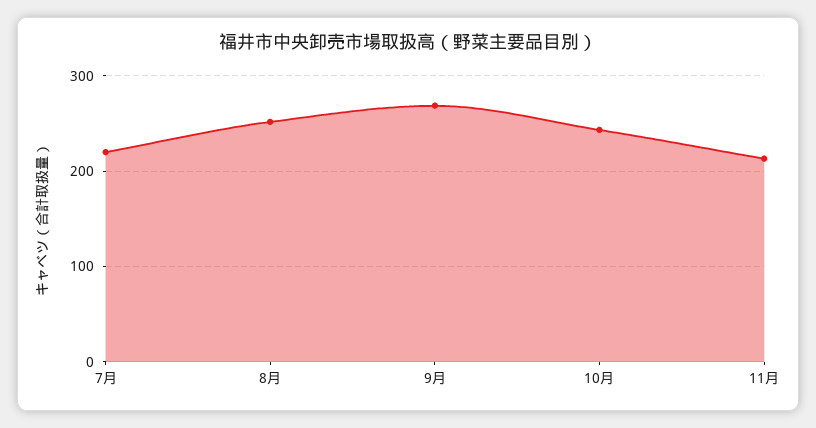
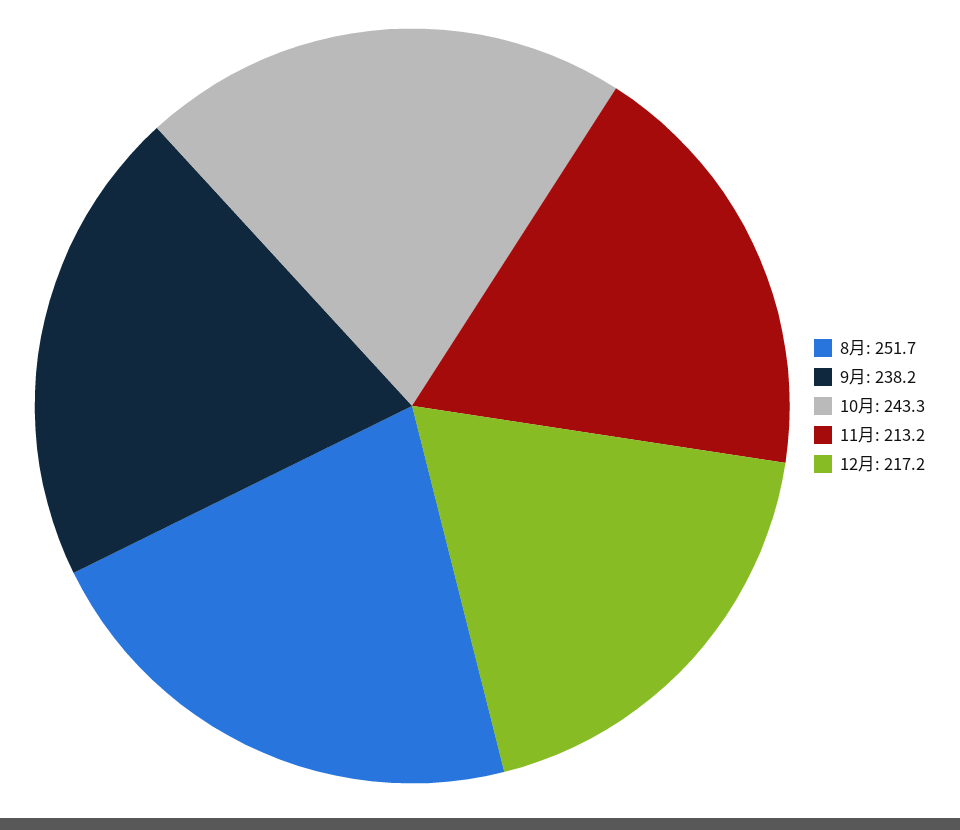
7月: 220 -> none
9月: 270 -> 238.2
12月: none -> 217.2

